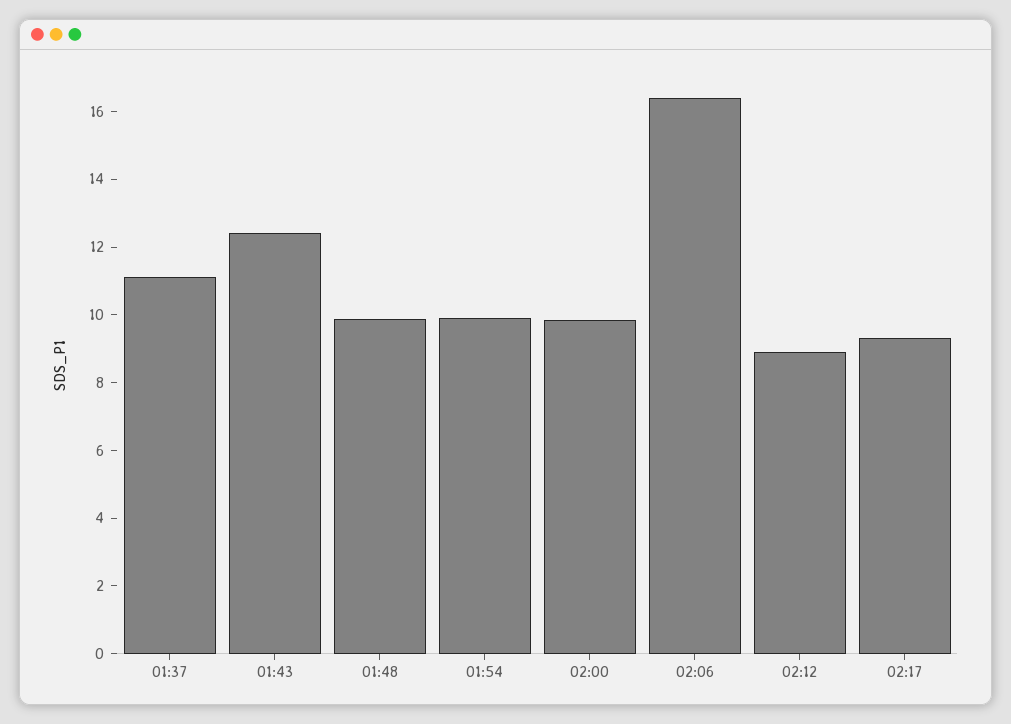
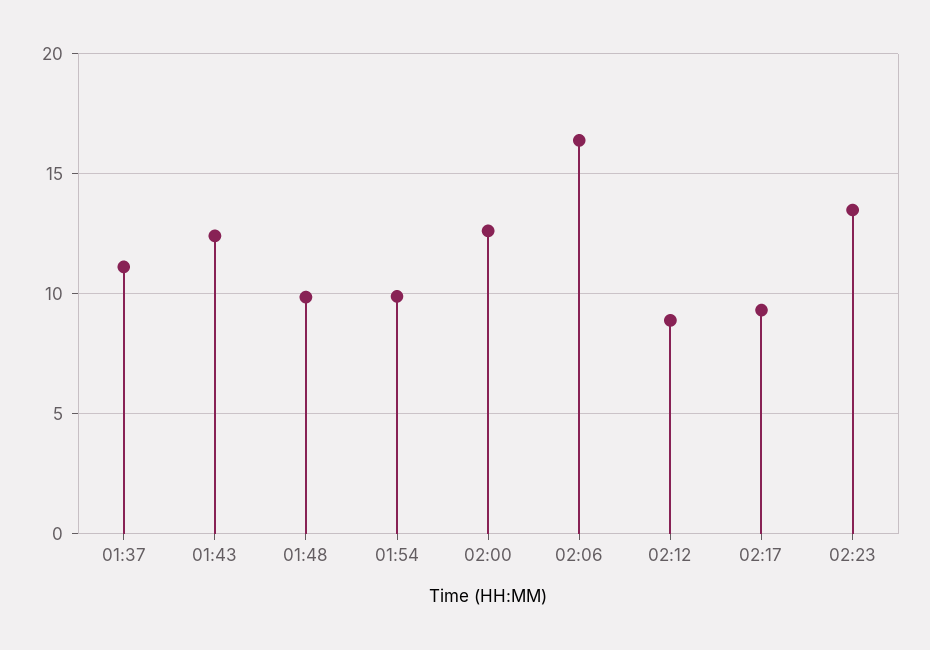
02:00: 10 -> 12.5
02:23: none -> 13.5

